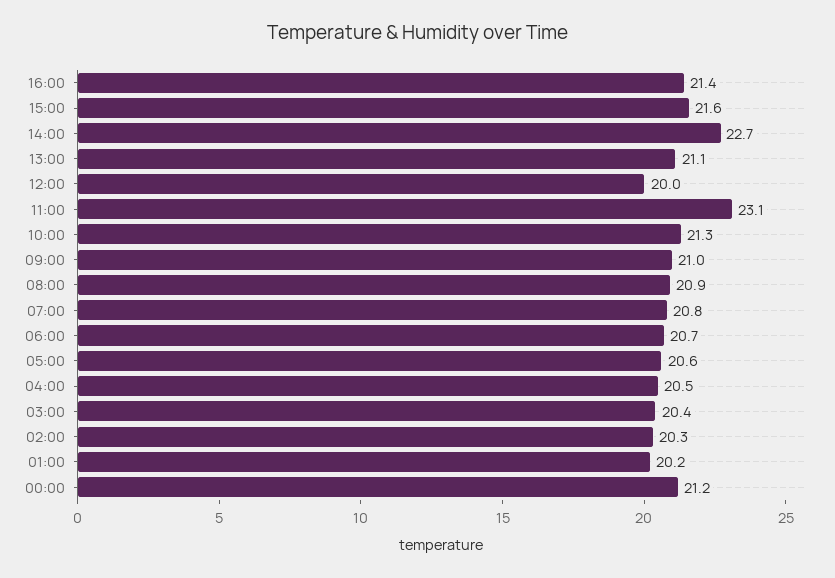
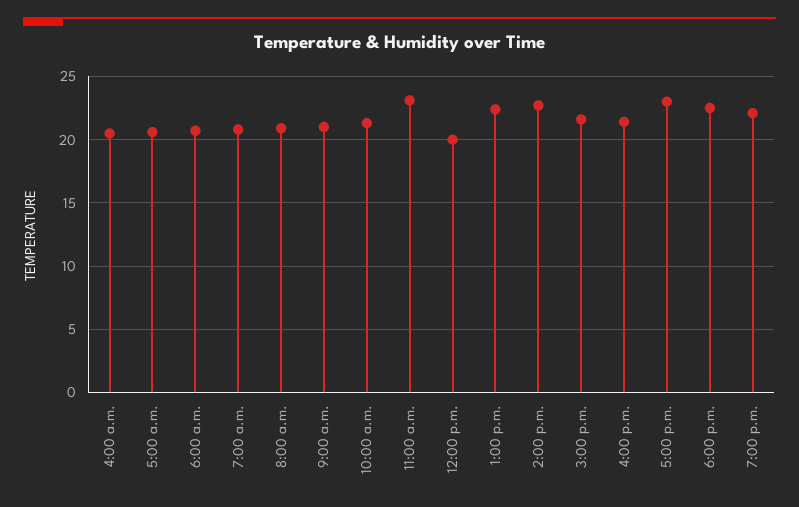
13:00: 21.1 -> 22.5
03:00: 20.4 -> none
02:00: 20.3 -> none
01:00: 20.2 -> none
00:00: 21.2 -> none
5:00 p.m.: none -> 23
6:00 p.m.: none -> 22.5
7:00 p.m.: none -> 22

